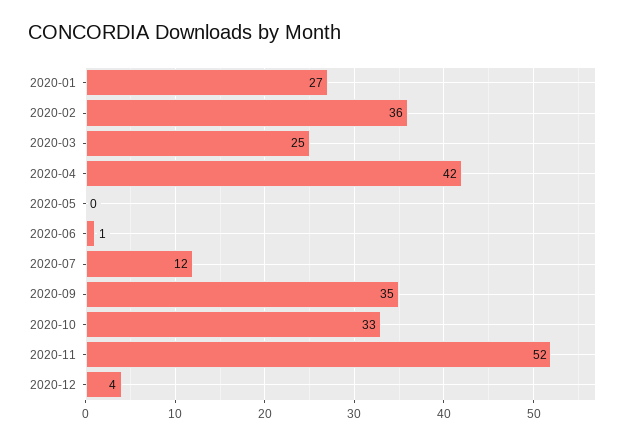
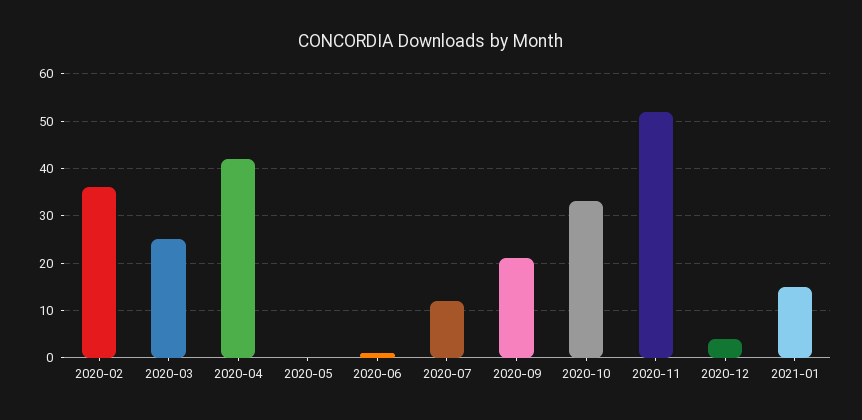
2020-01: 27 -> none
2020-09: 35 -> 20
2021-01: none -> 15

